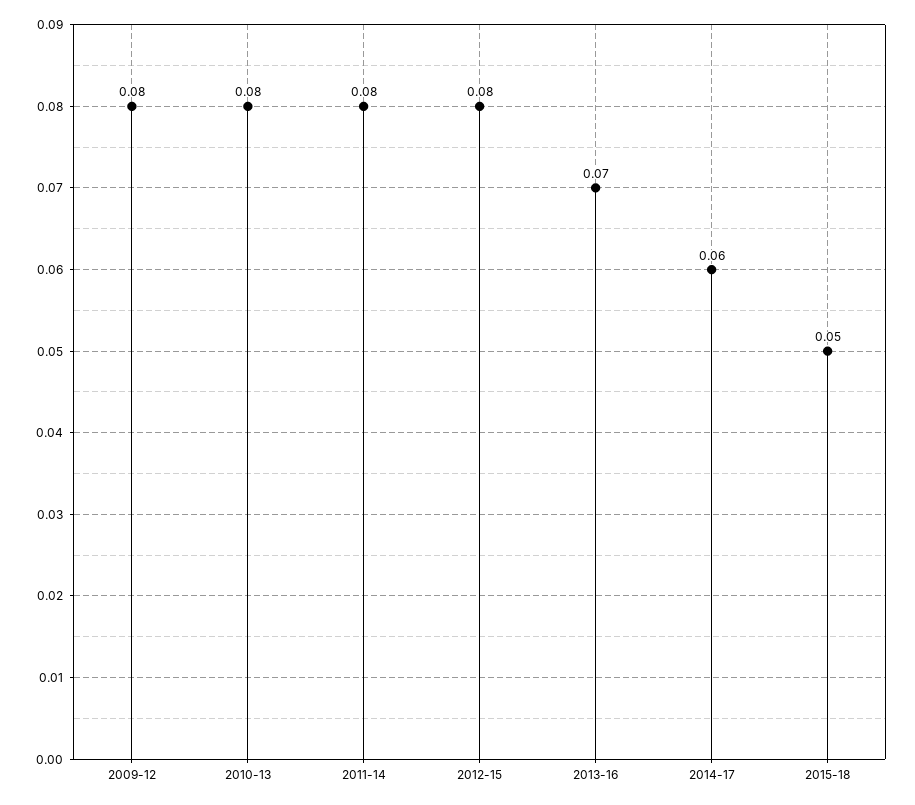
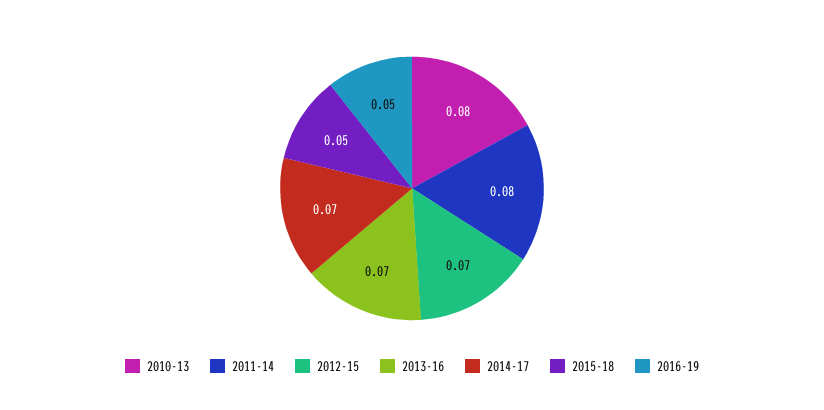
2009-12: 0.08 -> none
2012-15: 0.08 -> 0.07
2014-17: 0.06 -> 0.07
2016-19: none -> 0.05

